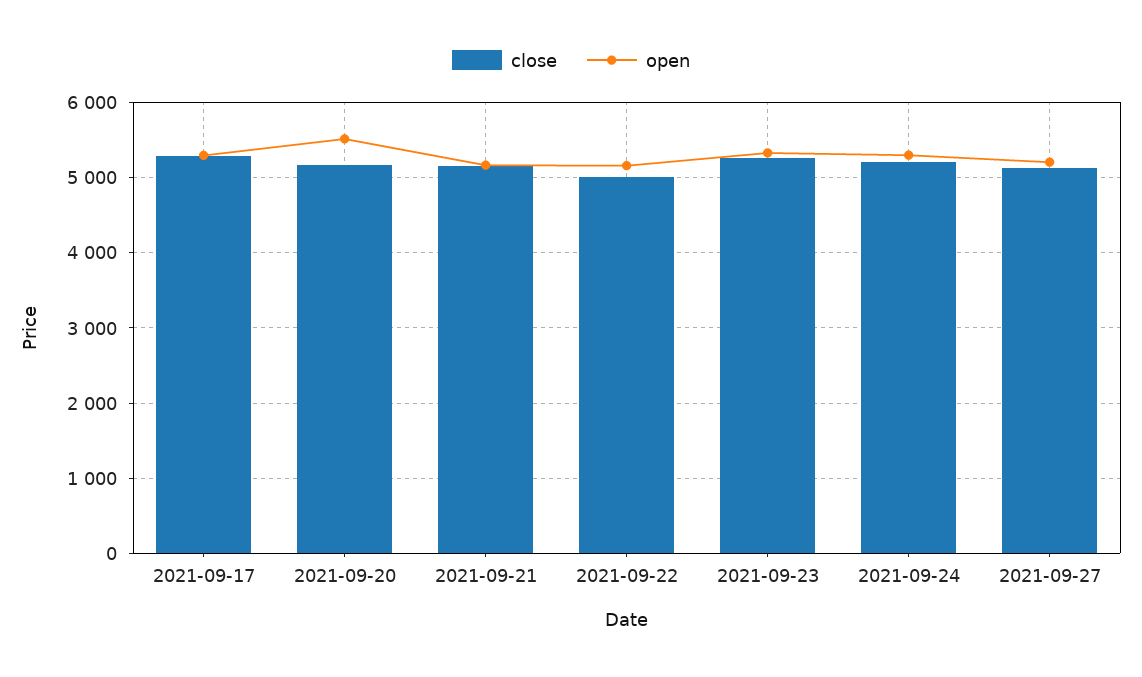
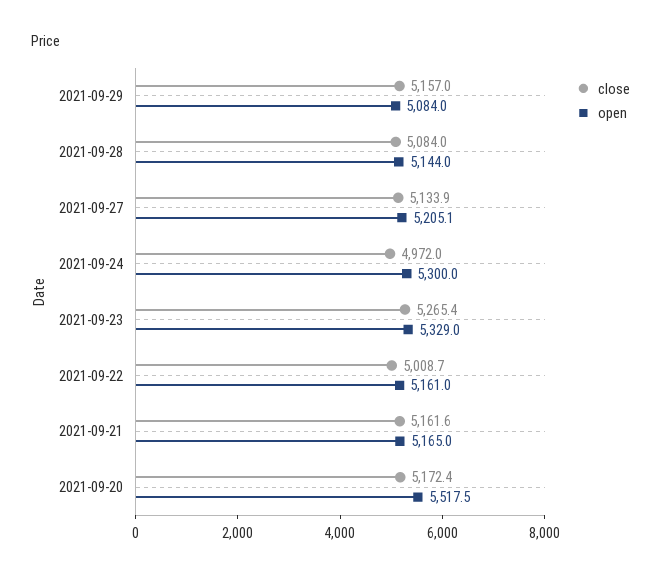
close, 2021-09-17: 5300 -> none
open, 2021-09-17: 5300 -> none
close, 2021-09-24: 5200 -> 4972
close, 2021-09-29: none -> 5157
open, 2021-09-29: none -> 5084
close, 2021-09-28: none -> 5084
open, 2021-09-28: none -> 5144

